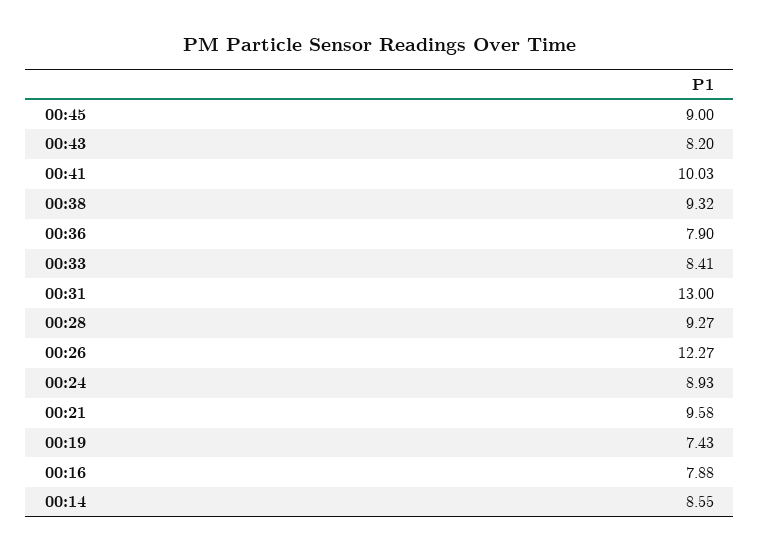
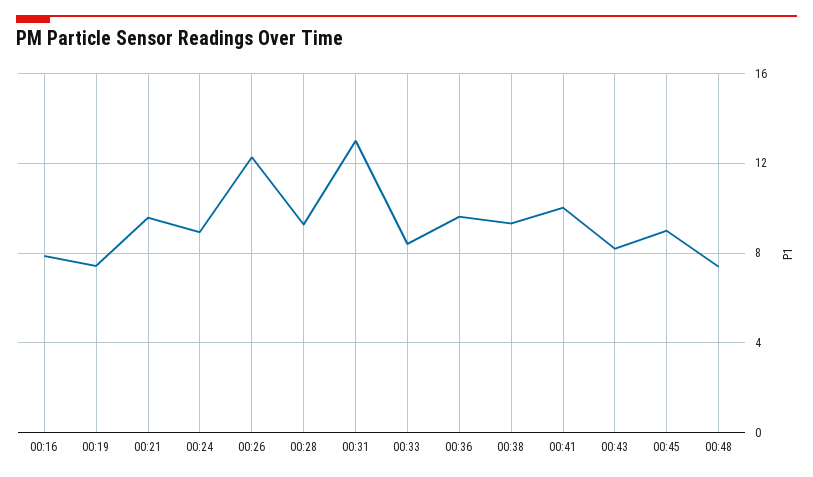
00:36: 7.9 -> 9.5
00:14: 8.55 -> none
00:48: none -> 7.5

